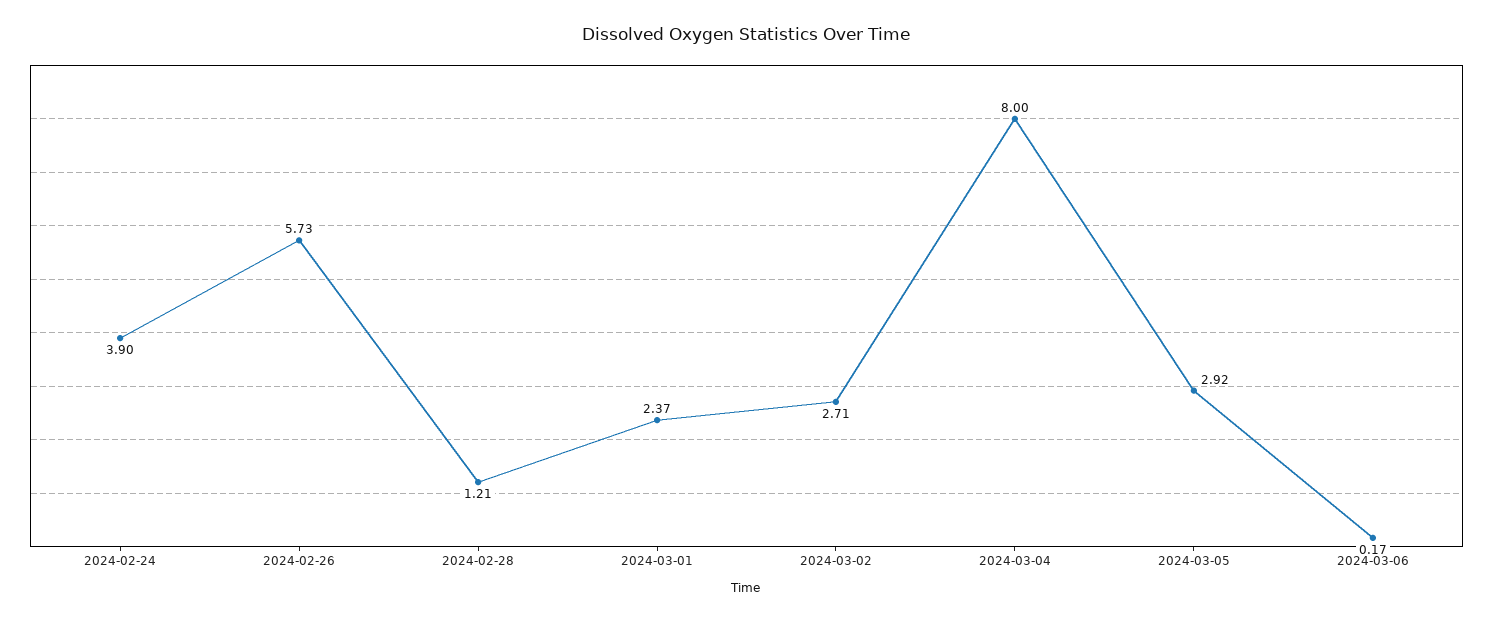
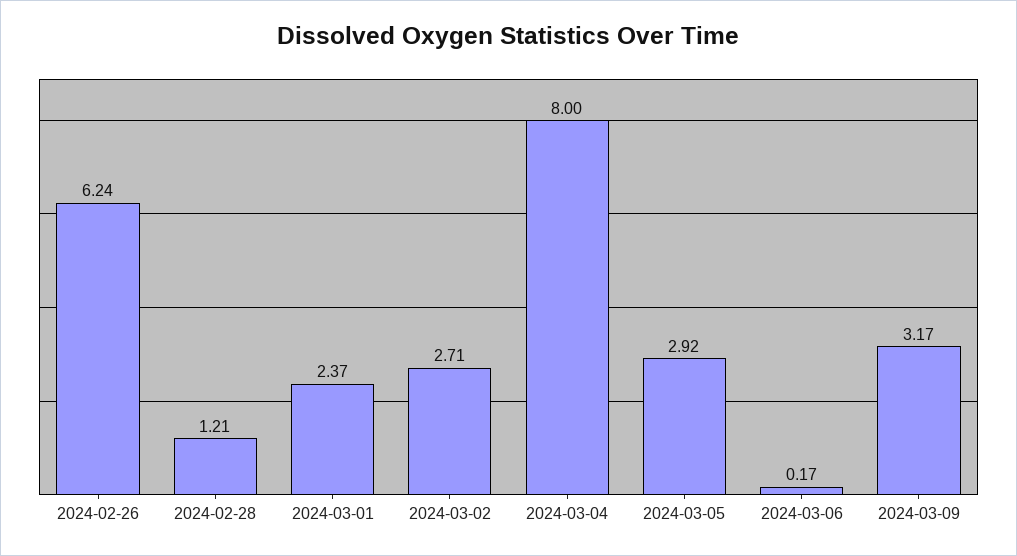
2024-02-24: 3.9 -> none
2024-02-26: 5.73 -> 6.24
2024-03-09: none -> 3.17

